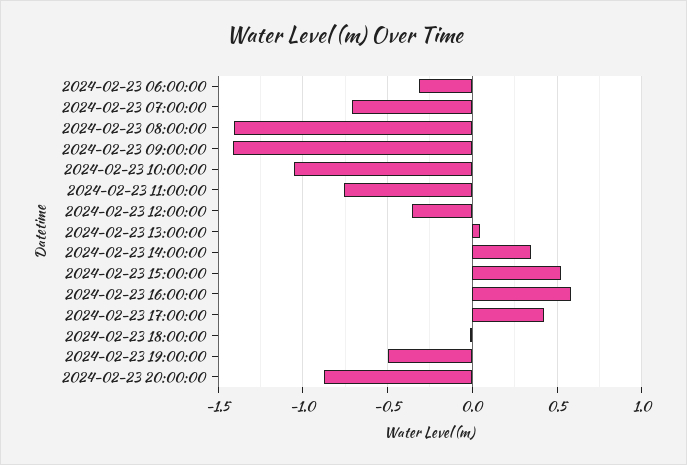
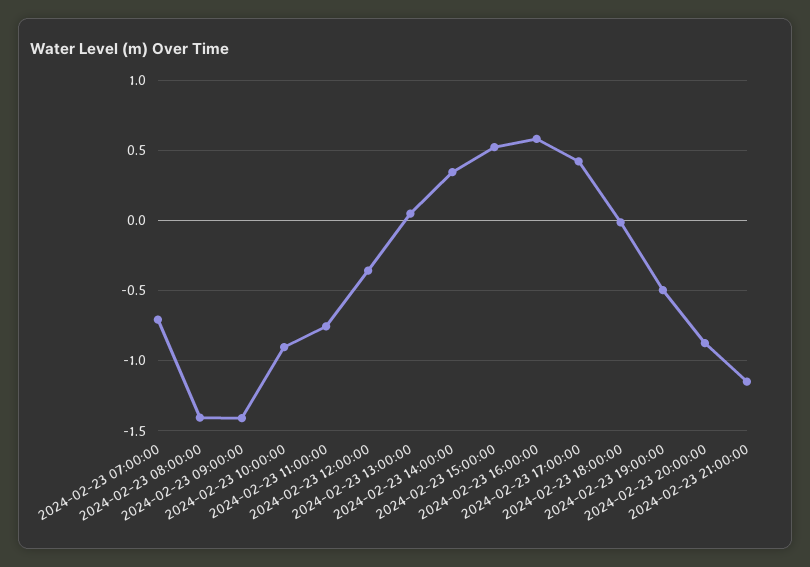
2024-02-23 06:00:00: -0.3 -> none
2024-02-23 10:00:00: -1.05 -> -0.9
2024-02-23 21:00:00: none -> -1.15

